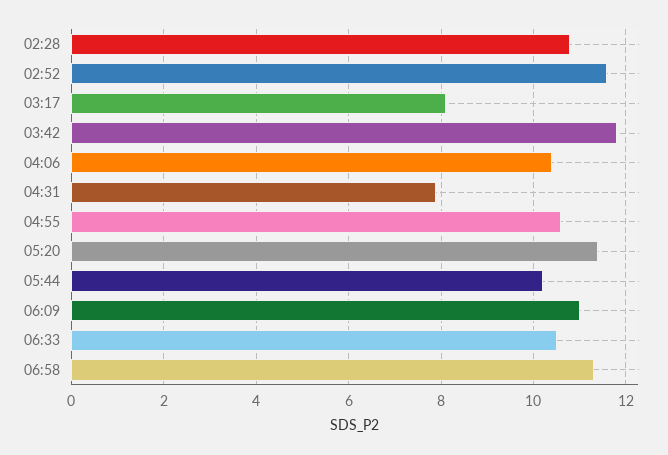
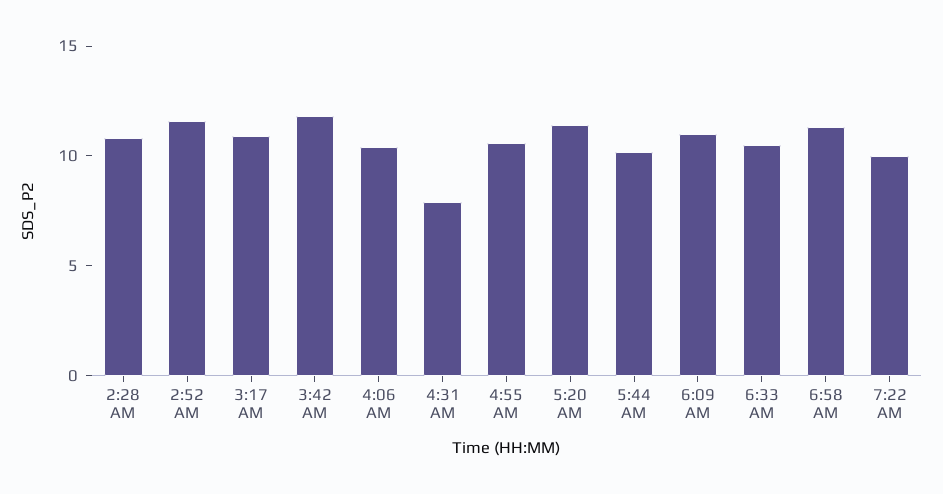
03:17: 8 -> 11
7:22 AM: none -> 10

